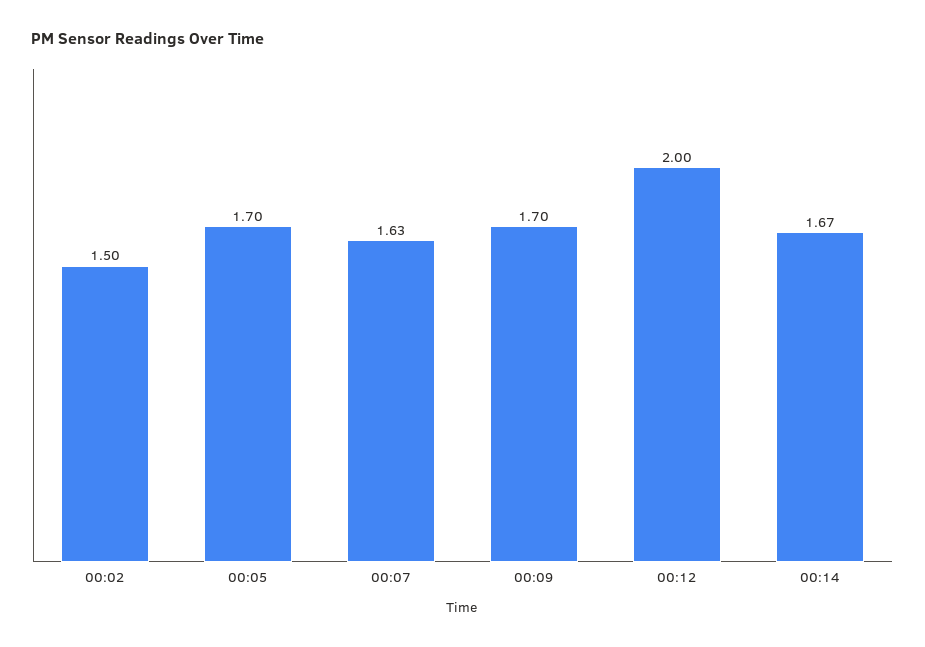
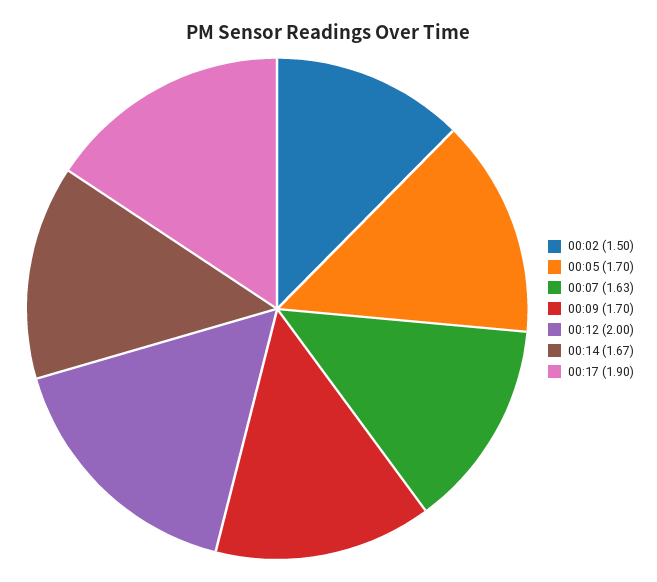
00:17: none -> 1.9

